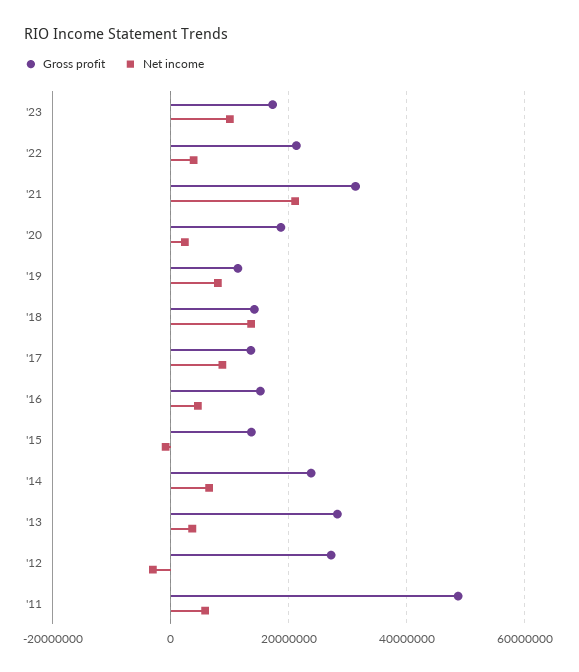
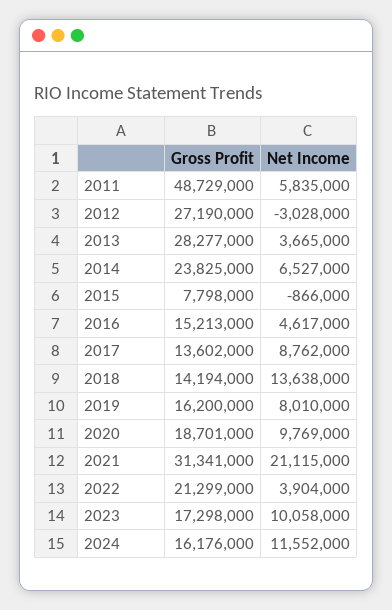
Net income, '20: 2000000 -> 9769000
Gross profit, '19: 12000000 -> 16200000
Gross profit, '15: 14000000 -> 7798000
Gross profit, 2024: none -> 16176000
Net income, 2024: none -> 11552000

